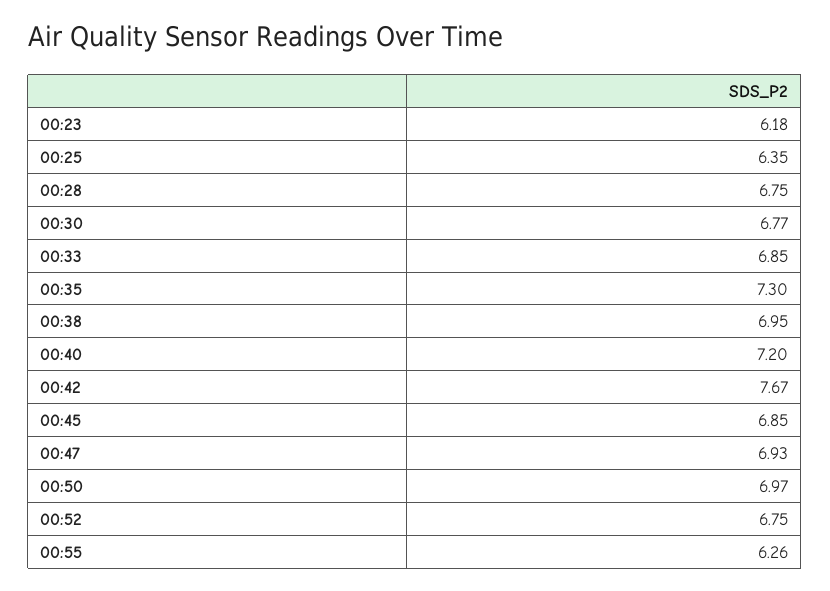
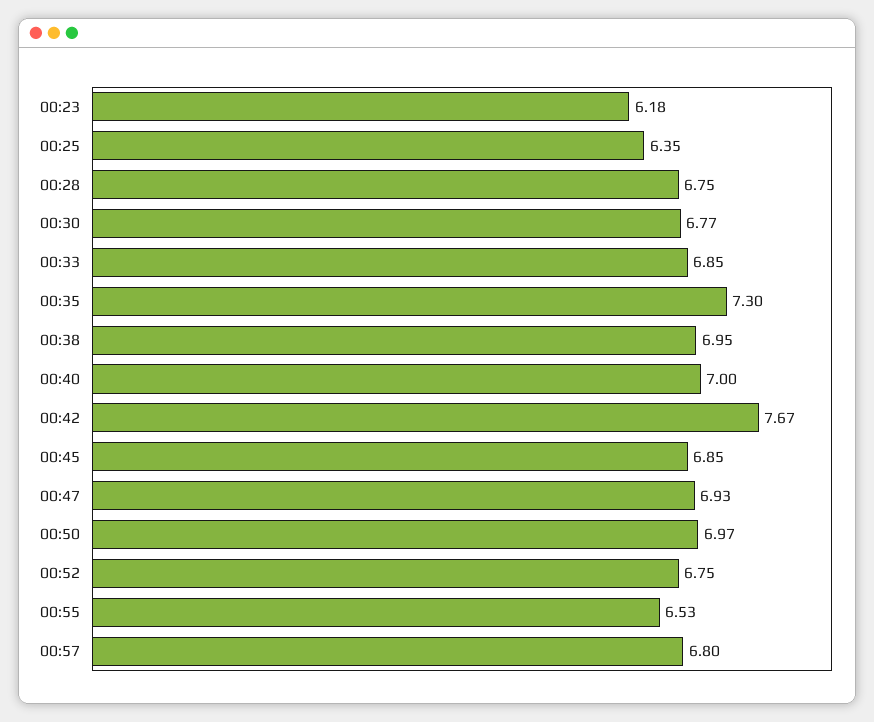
00:40: 7.2 -> 7
00:55: 6.26 -> 6.53
00:57: none -> 6.8

